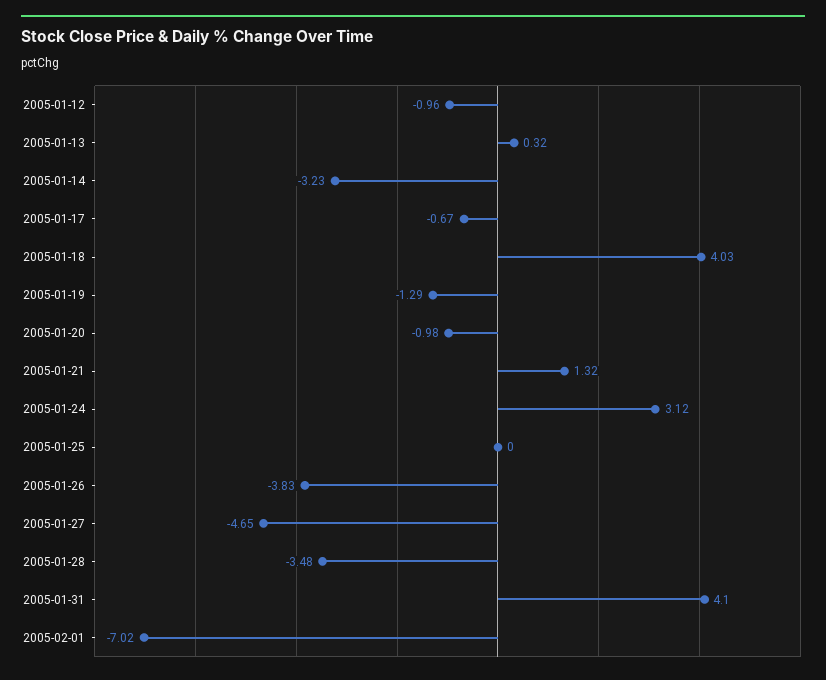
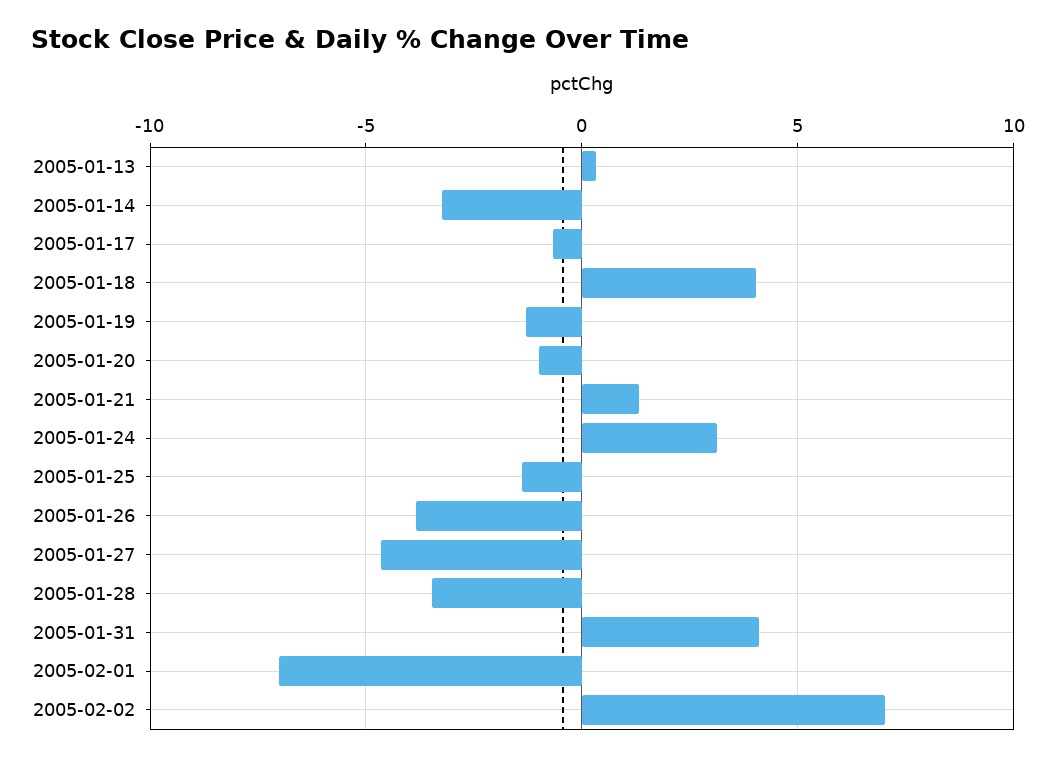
2005-01-12: -0.96 -> none
2005-01-25: 0 -> -1.5
2005-02-02: none -> 7

